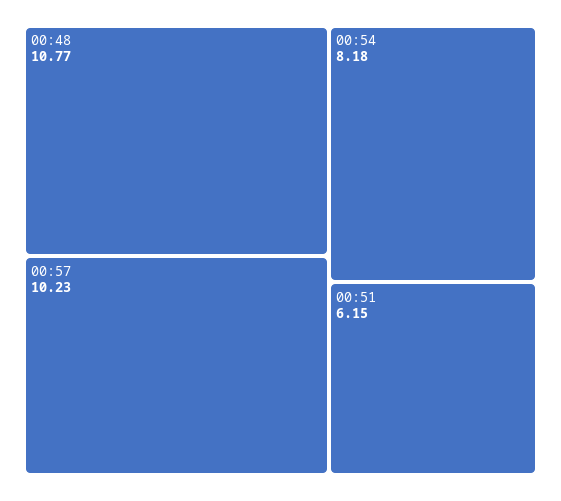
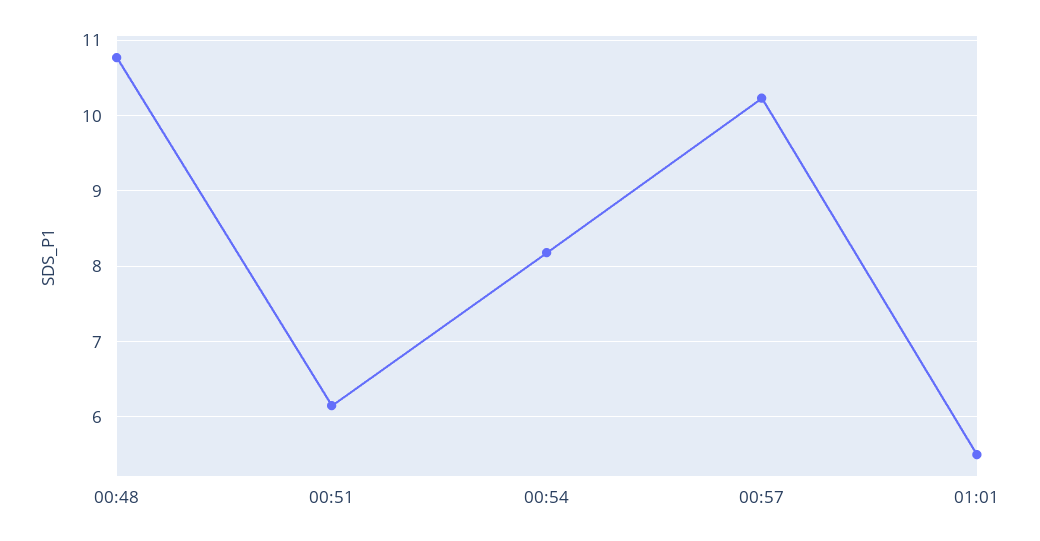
01:01: none -> 5.5

